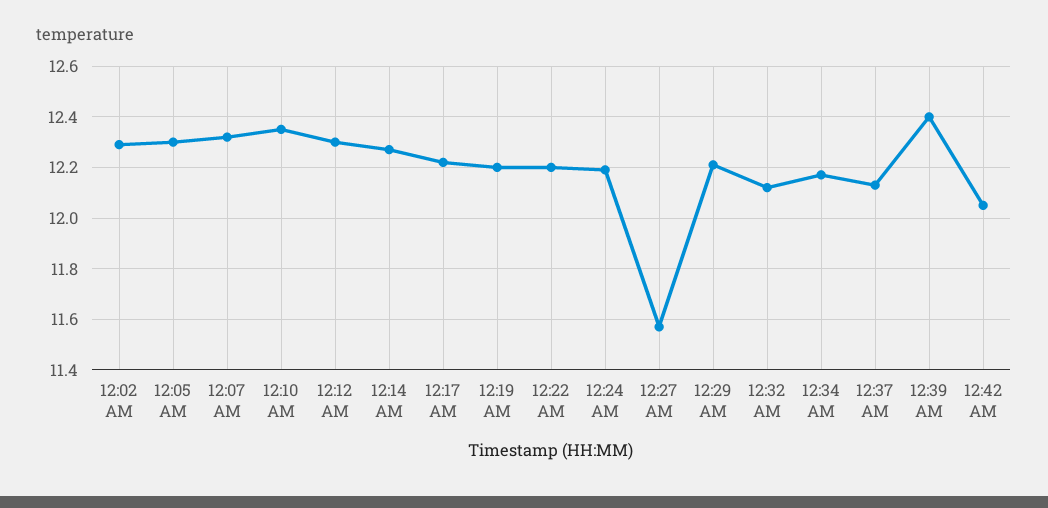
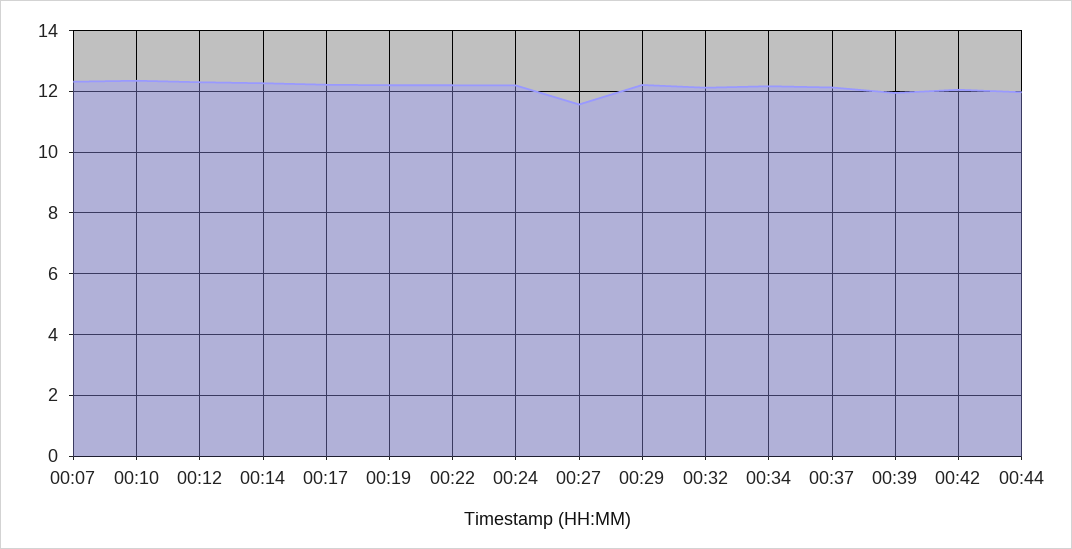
12:02 AM: 12.3 -> none
12:05 AM: 12.3 -> none
12:39 AM: 12.4 -> 12
00:44: none -> 12

